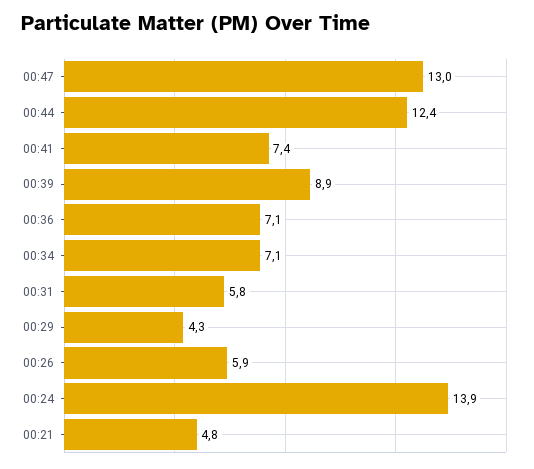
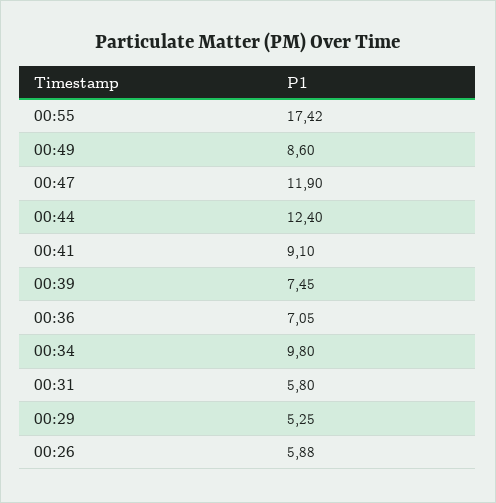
00:47: 13 -> 11.9
00:41: 7.4 -> 9.1
00:39: 8.9 -> 7.45
00:34: 7.1 -> 9.8
00:29: 4.3 -> 5.25
00:24: 13.9 -> none
00:21: 4.8 -> none
00:55: none -> 17.42
00:49: none -> 8.6

